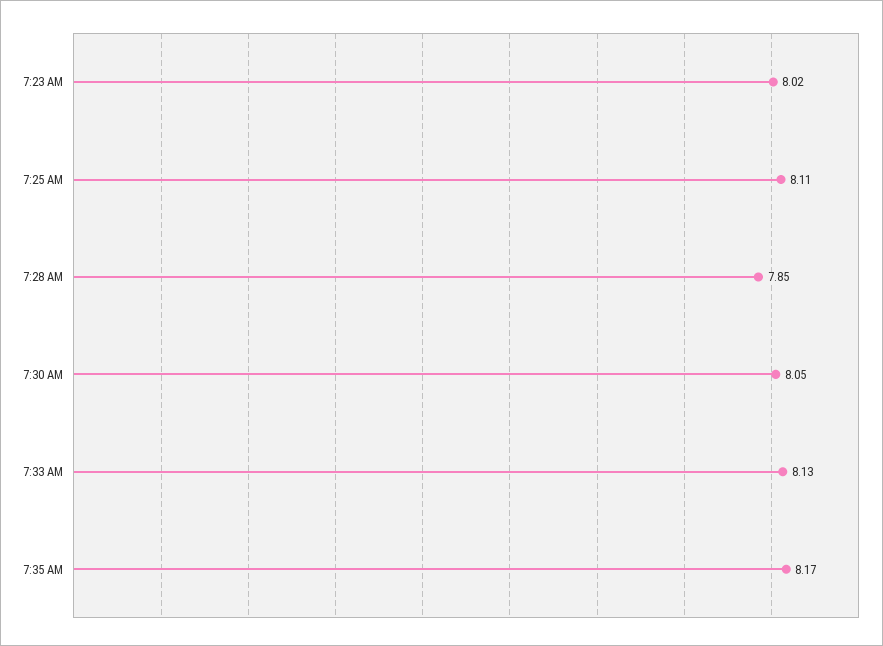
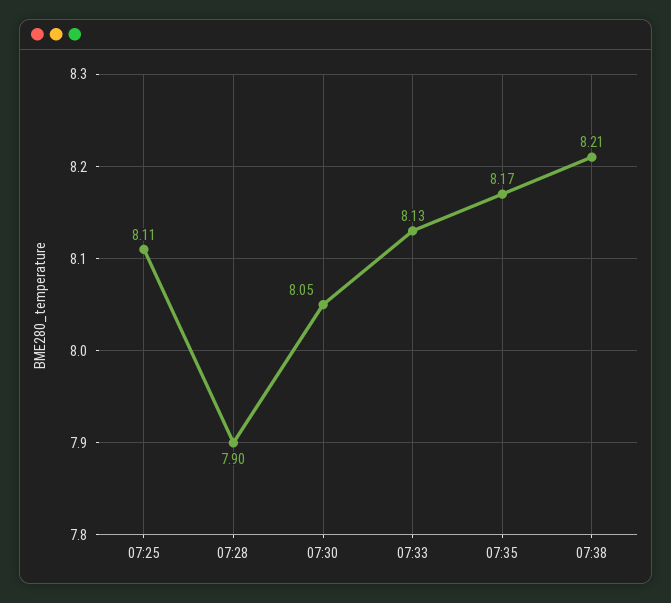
7:23 AM: 8.02 -> none
7:28 AM: 7.85 -> 7.9
07:38: none -> 8.21

